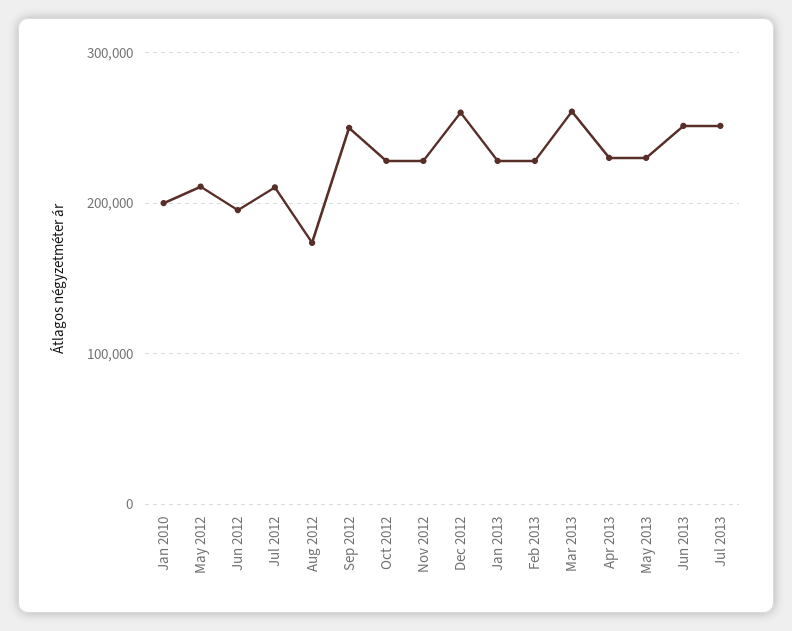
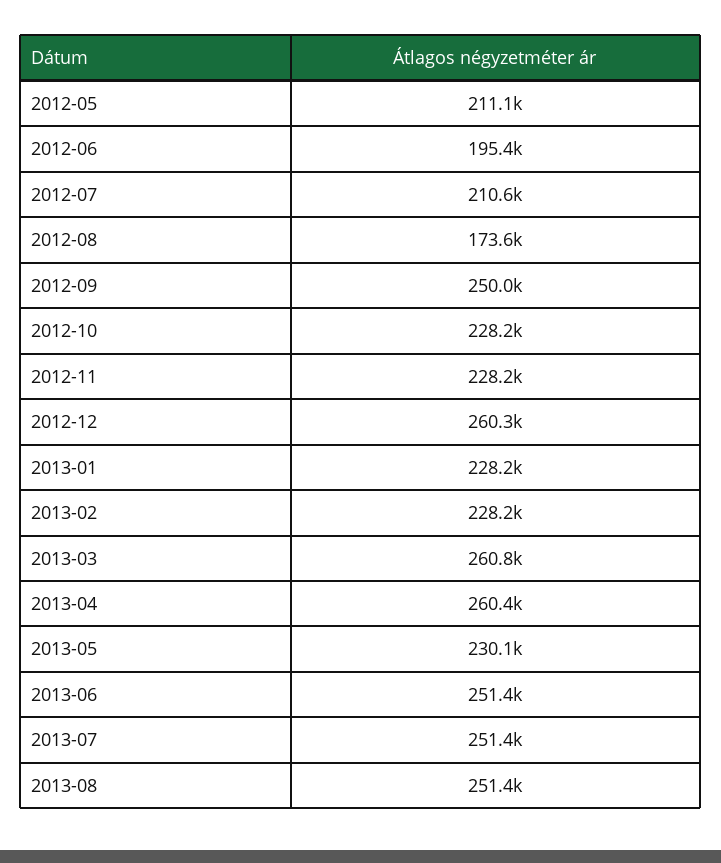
Jan 2010: 200000 -> none
Apr 2013: 230000 -> 260400
2013-08: none -> 251400

